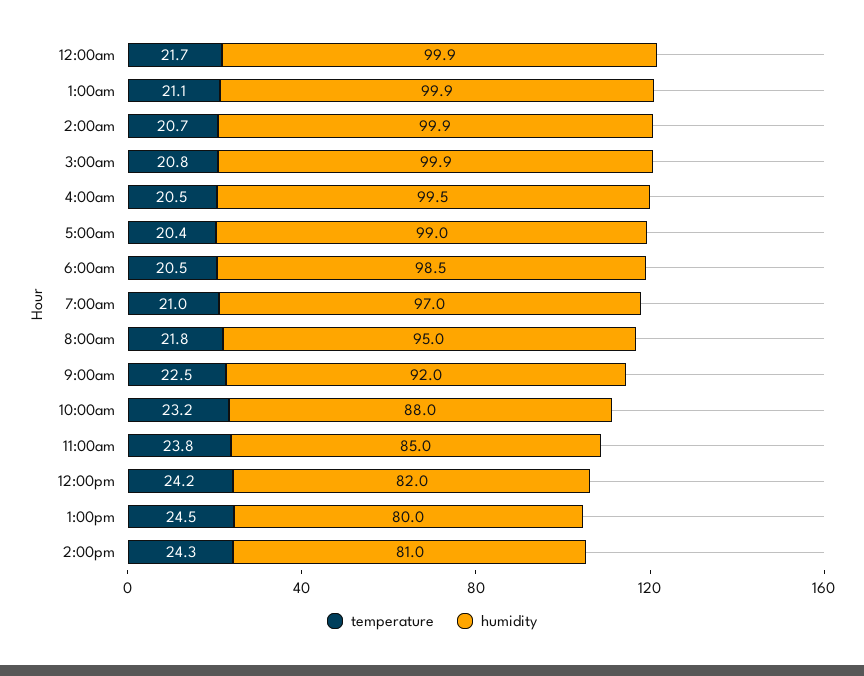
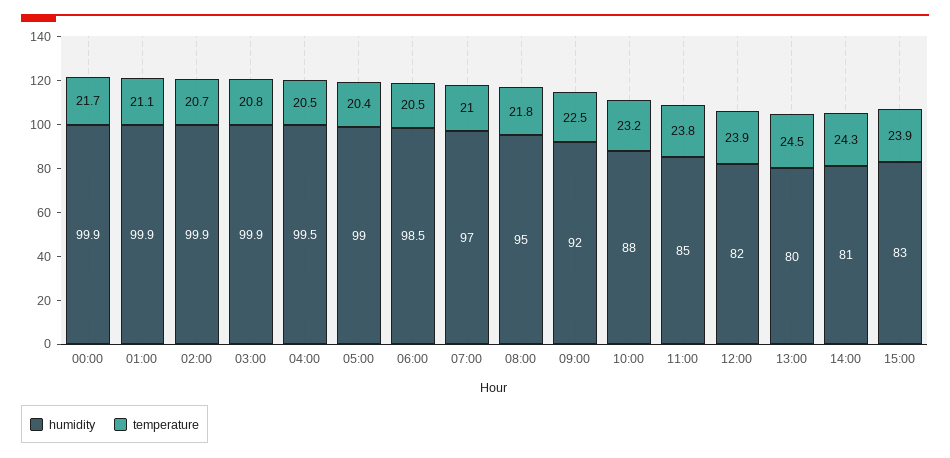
temperature, 12:00pm: 24.2 -> 23.9
humidity, 15:00: none -> 83
temperature, 15:00: none -> 23.9

